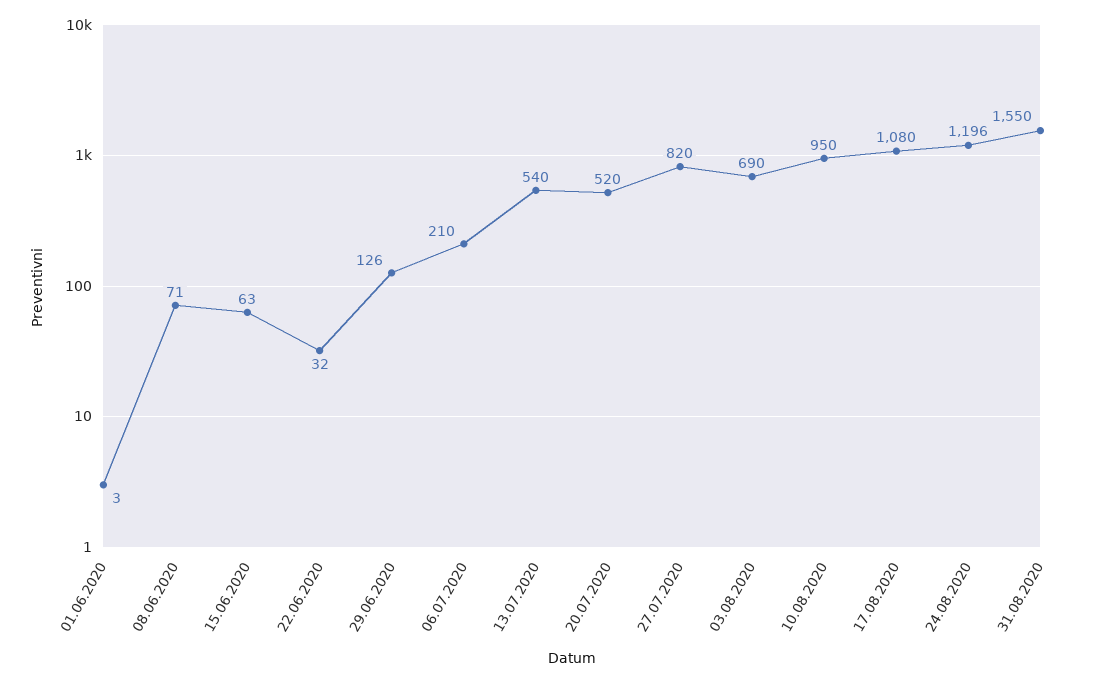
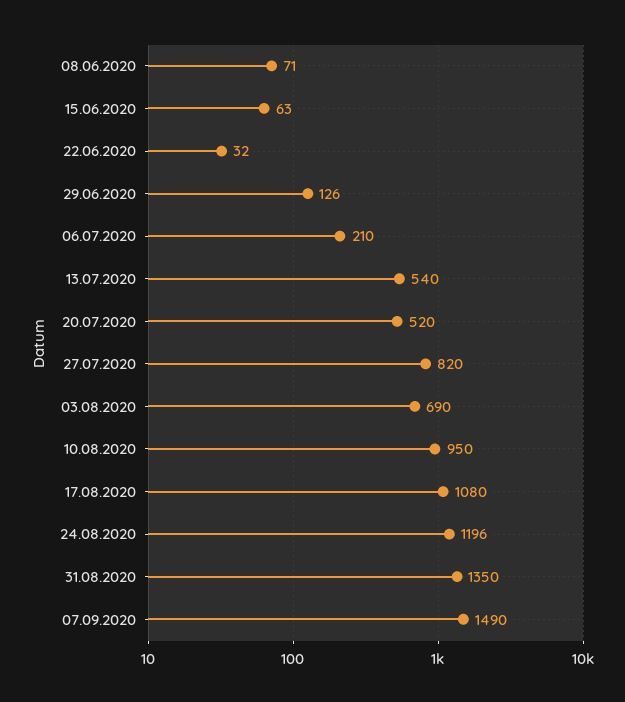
01.06.2020: 3 -> none
31.08.2020: 1550 -> 1350
07.09.2020: none -> 1490

